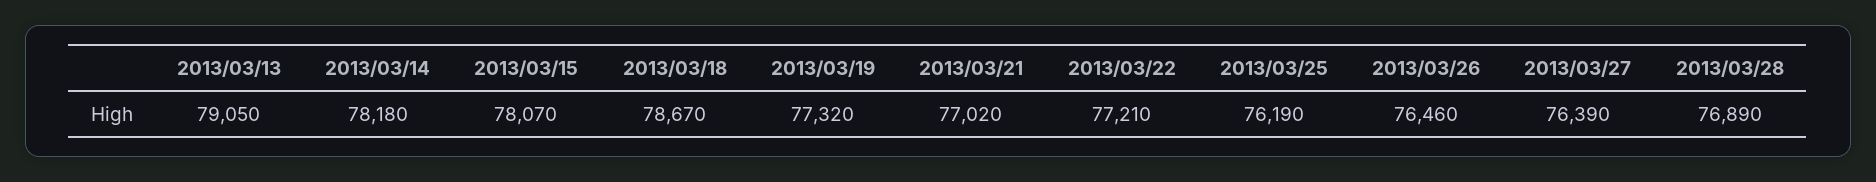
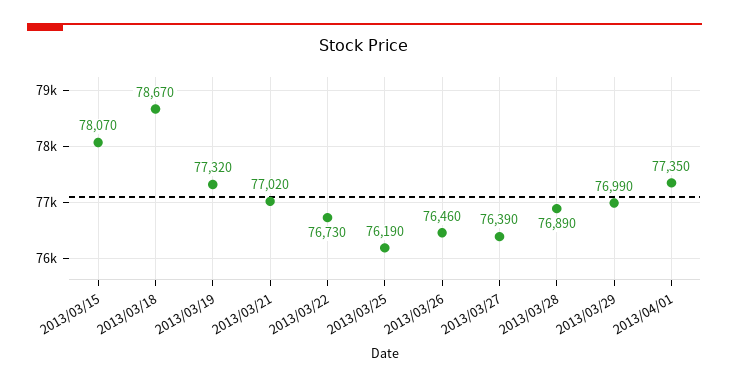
2013/03/13: 79050 -> none
2013/03/14: 78180 -> none
2013/03/22: 77210 -> 76730
2013/03/29: none -> 76990
2013/04/01: none -> 77350

